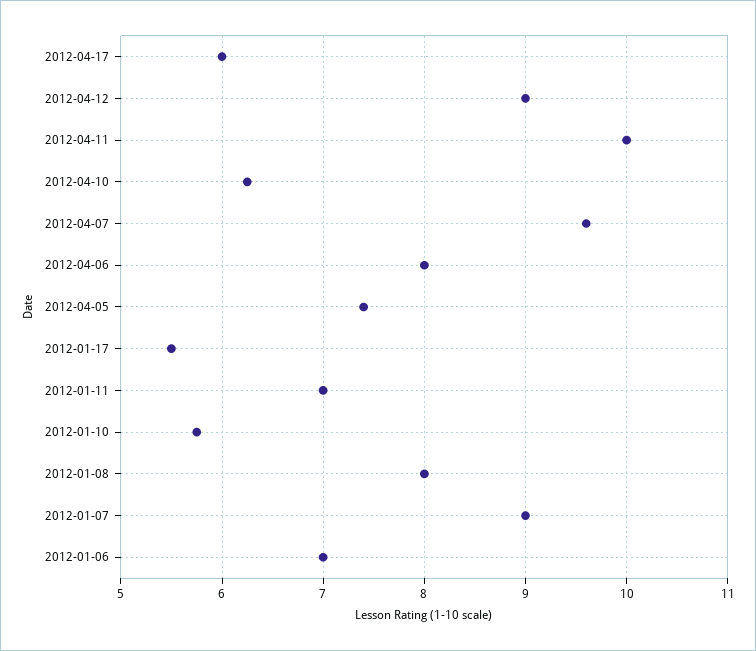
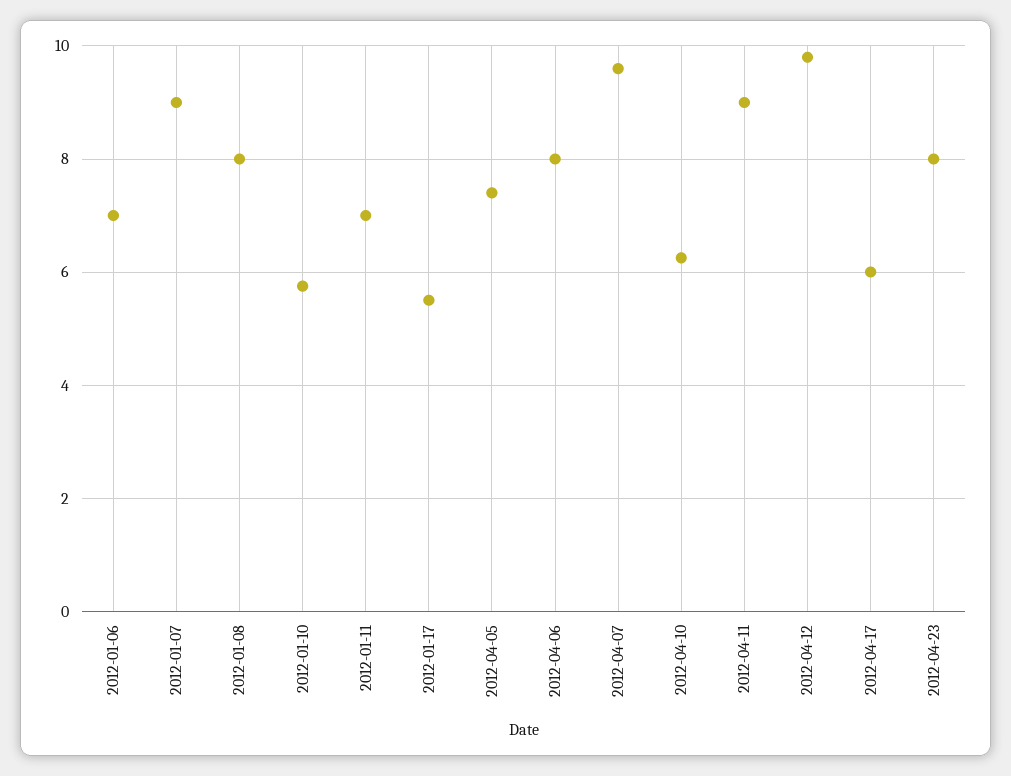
2012-04-12: 9 -> 9.8
2012-04-11: 10 -> 9
2012-04-23: none -> 8

